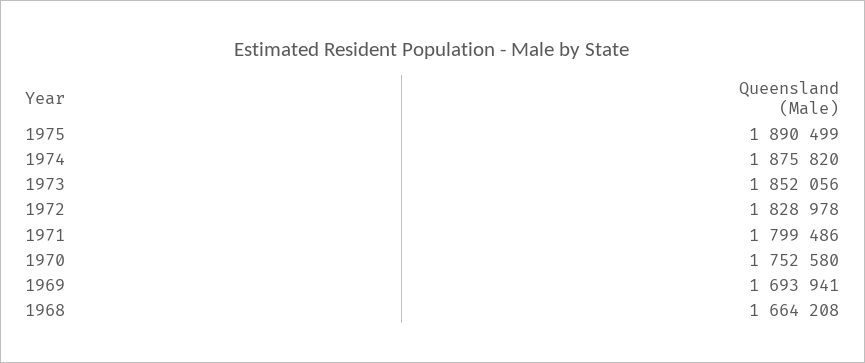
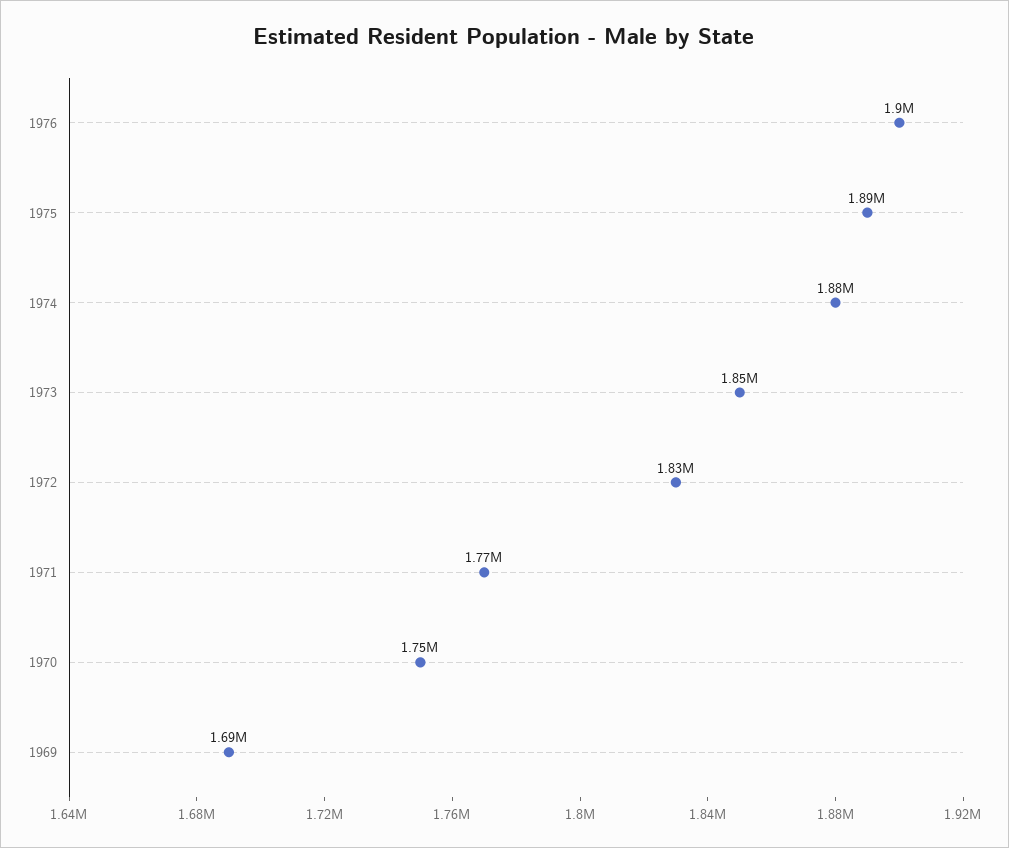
1971: 1799486 -> 1770000
1968: 1664208 -> none
1976: none -> 1900000

